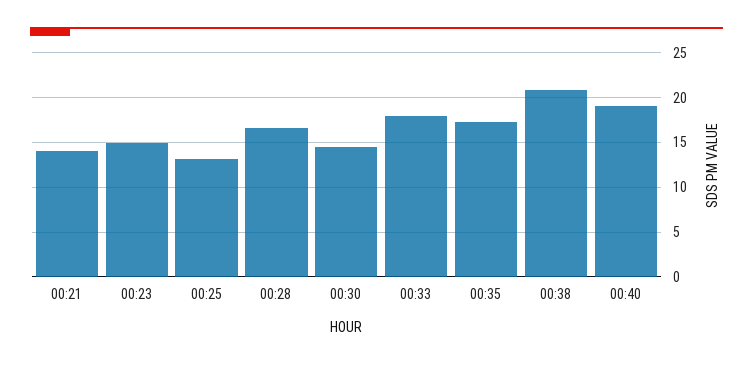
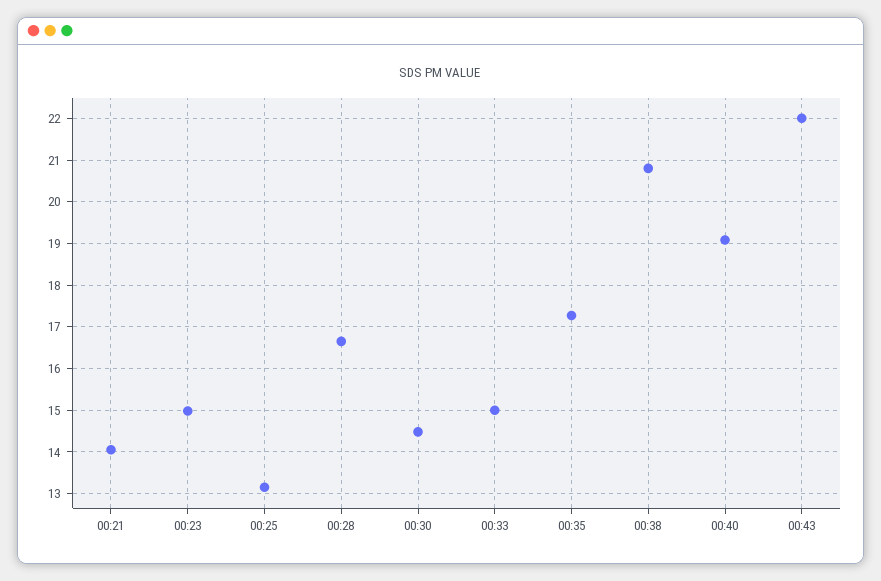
00:33: 18 -> 15
00:43: none -> 22

